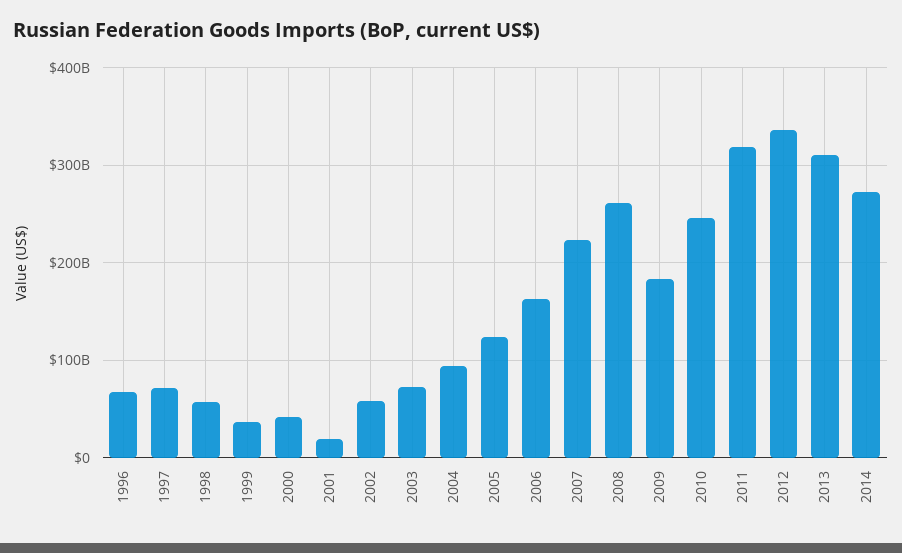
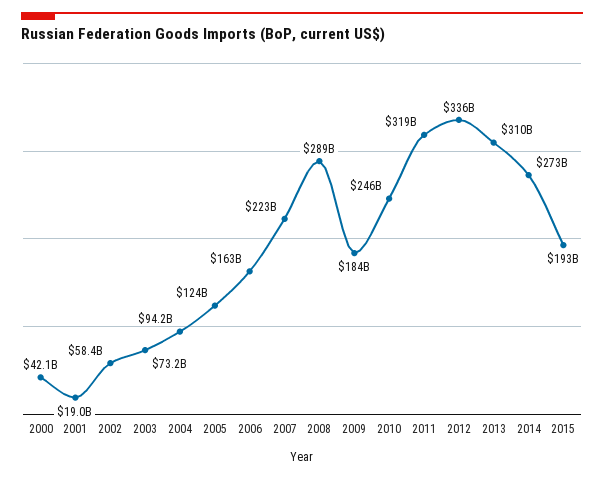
1996: 70000000000 -> none
1997: 70000000000 -> none
1998: 60000000000 -> none
1999: 40000000000 -> none
2008: 260000000000 -> 289000000000
2015: none -> 193000000000

